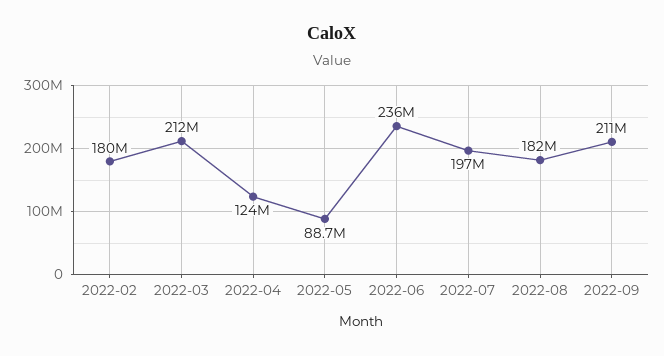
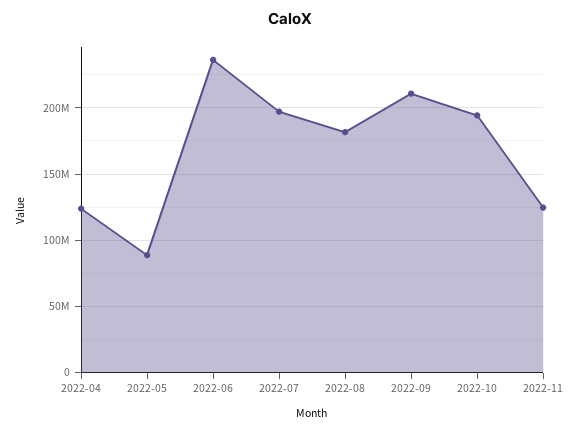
2022-02: 180000000 -> none
2022-03: 212000000 -> none
2022-10: none -> 195000000
2022-11: none -> 125000000

